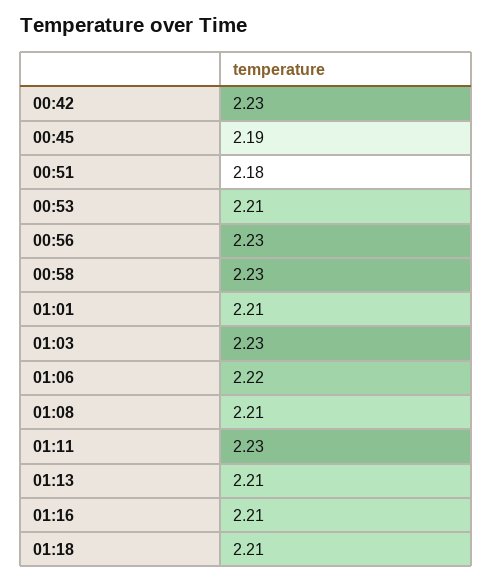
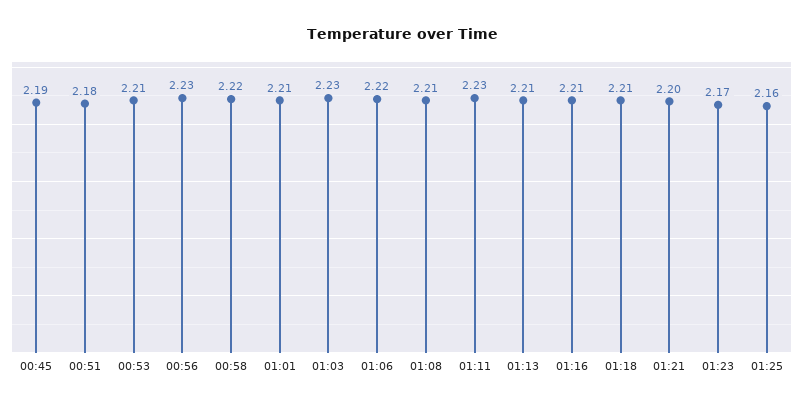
00:42: 2.23 -> none
00:58: 2.23 -> 2.22
01:21: none -> 2.2
01:23: none -> 2.17
01:25: none -> 2.16

